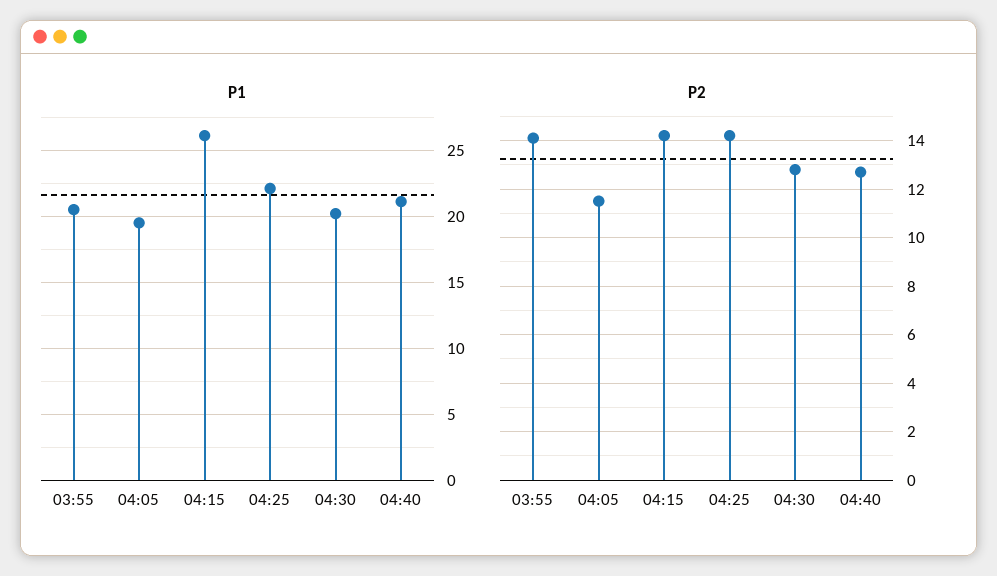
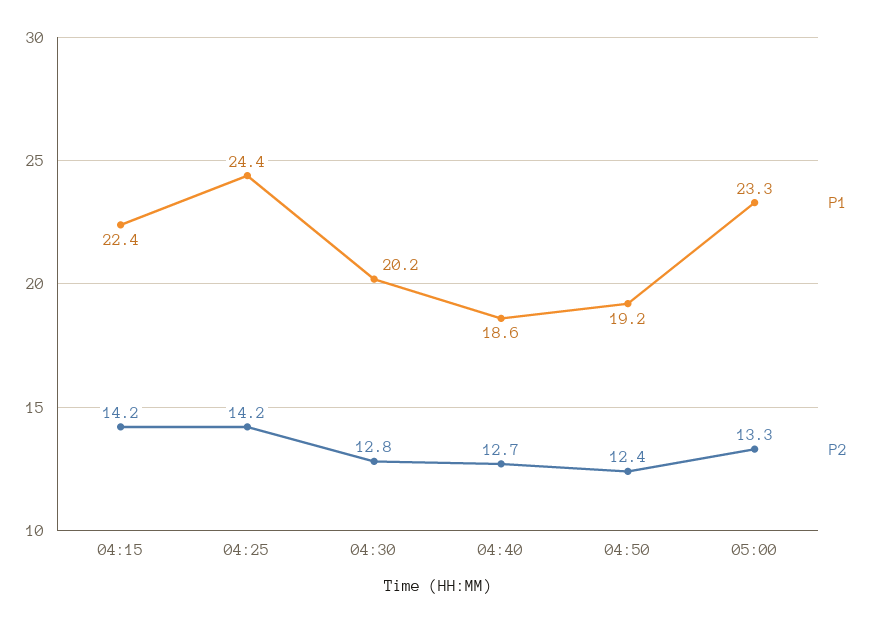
P1, 03:55: 20.5 -> none
P1, 04:05: 19.5 -> none
P1, 04:15: 26 -> 22.4
P1, 04:25: 22 -> 24.4
P1, 04:40: 21 -> 18.6
P2, 03:55: 14 -> none
P2, 04:05: 11.5 -> none
P1, 04:50: none -> 19.2
P2, 04:50: none -> 12.4
P1, 05:00: none -> 23.3
P2, 05:00: none -> 13.3

